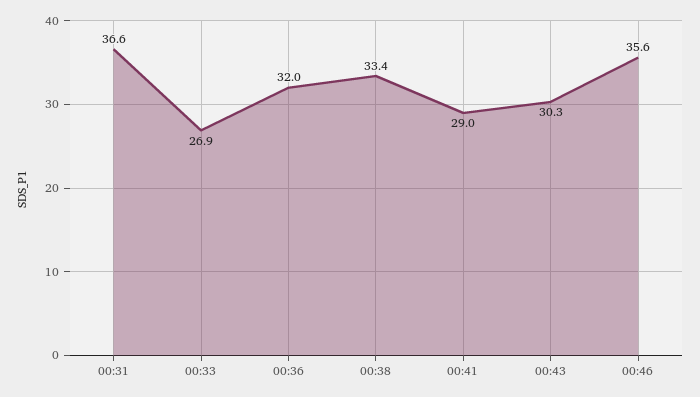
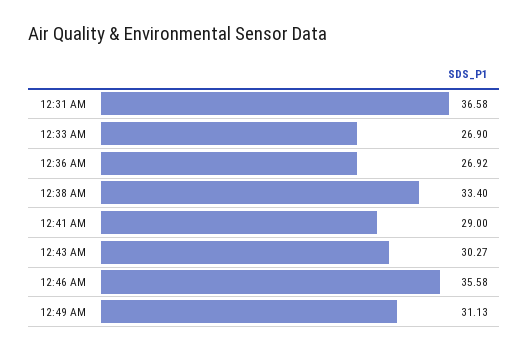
00:36: 32 -> 26.92
12:49 AM: none -> 31.13

